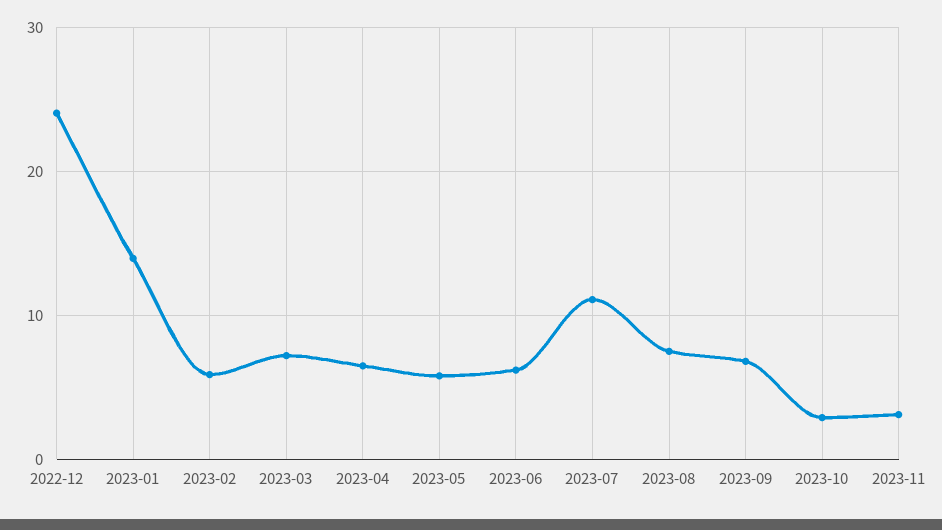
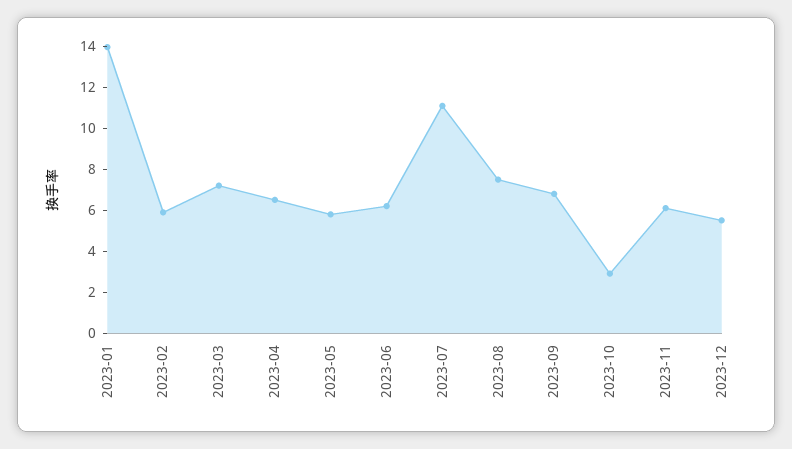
2022-12: 24 -> none
2023-11: 3 -> 6
2023-12: none -> 5.5

